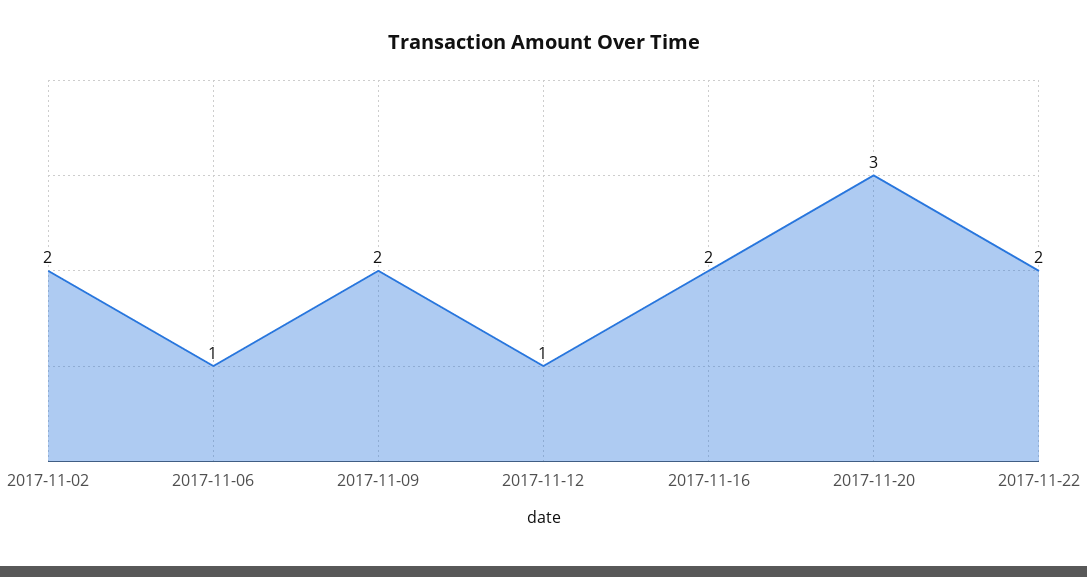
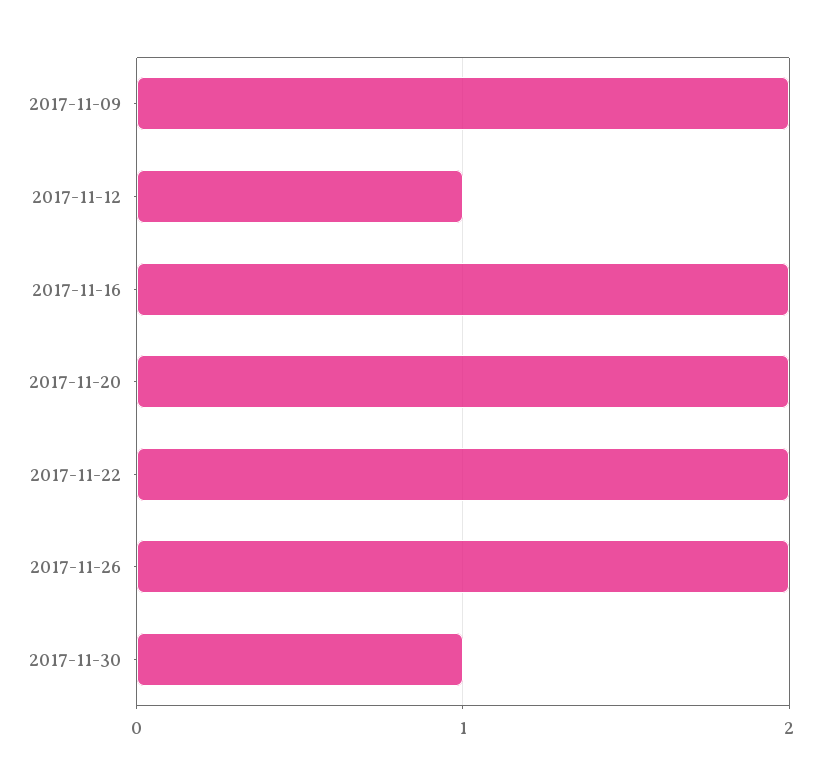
2017-11-02: 2 -> none
2017-11-06: 1 -> none
2017-11-20: 3 -> 2
2017-11-26: none -> 2
2017-11-30: none -> 1

